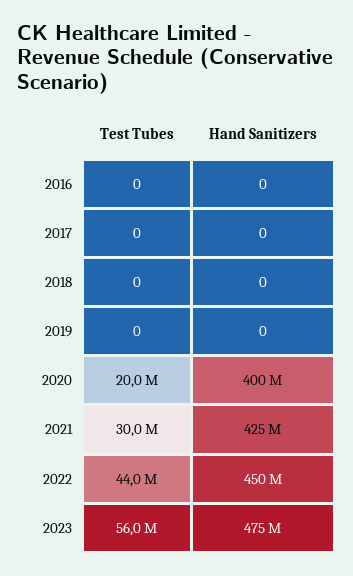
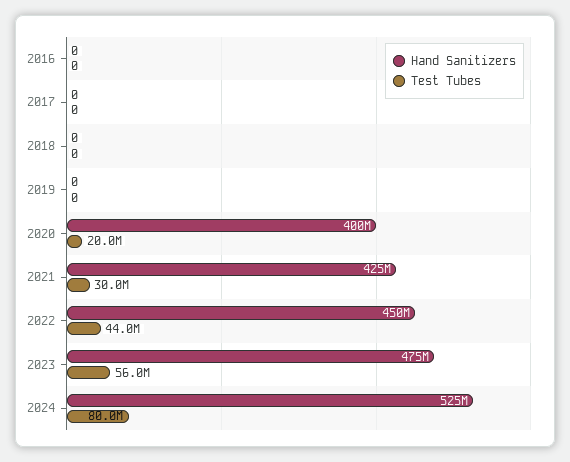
Hand Sanitizers, 2024: none -> 525000000
Test Tubes, 2024: none -> 80000000

